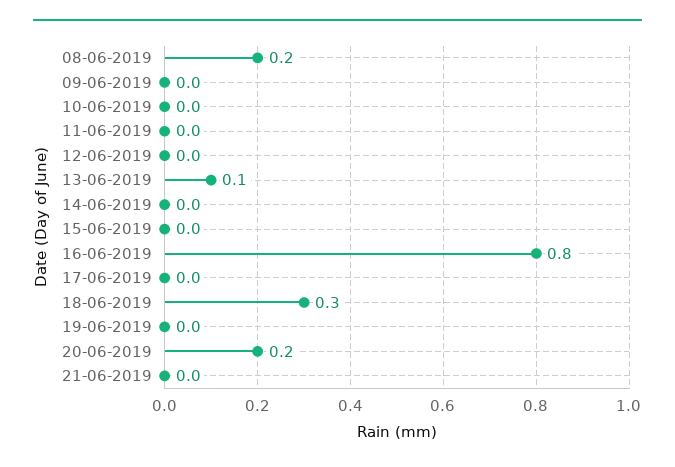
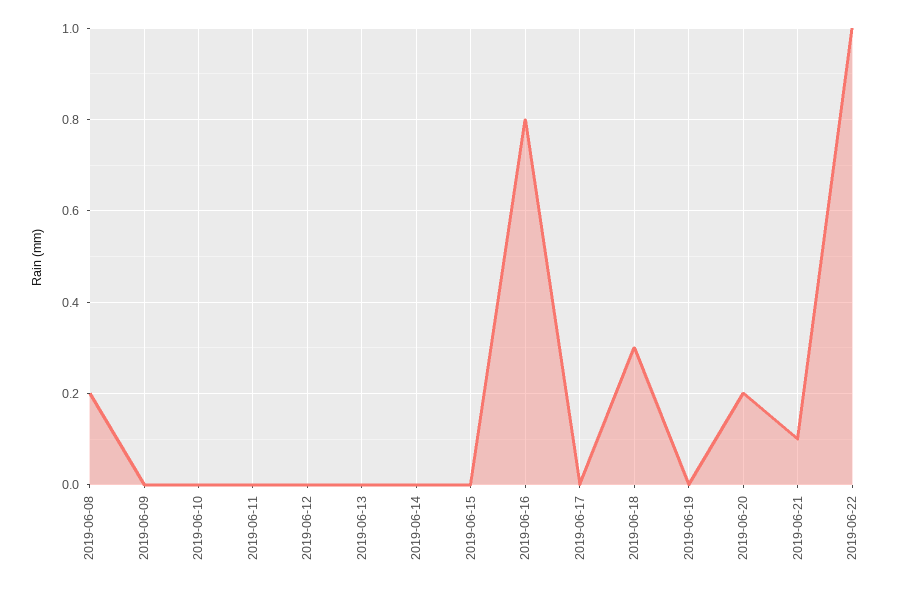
13-06-2019: 0.1 -> 0
21-06-2019: 0 -> 0.1
2019-06-22: none -> 1

